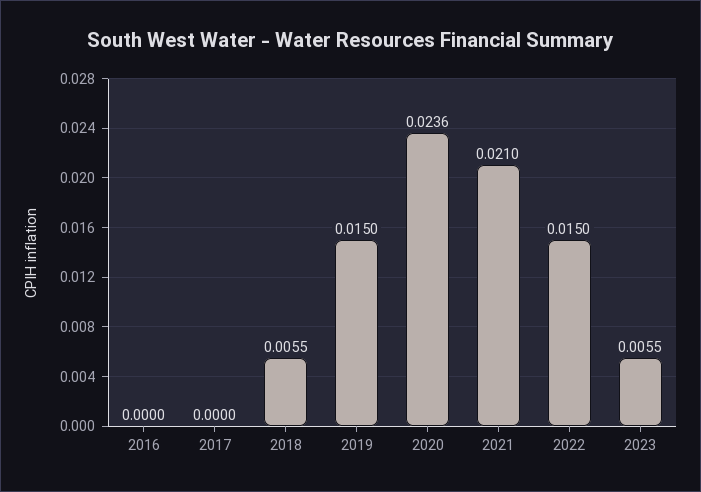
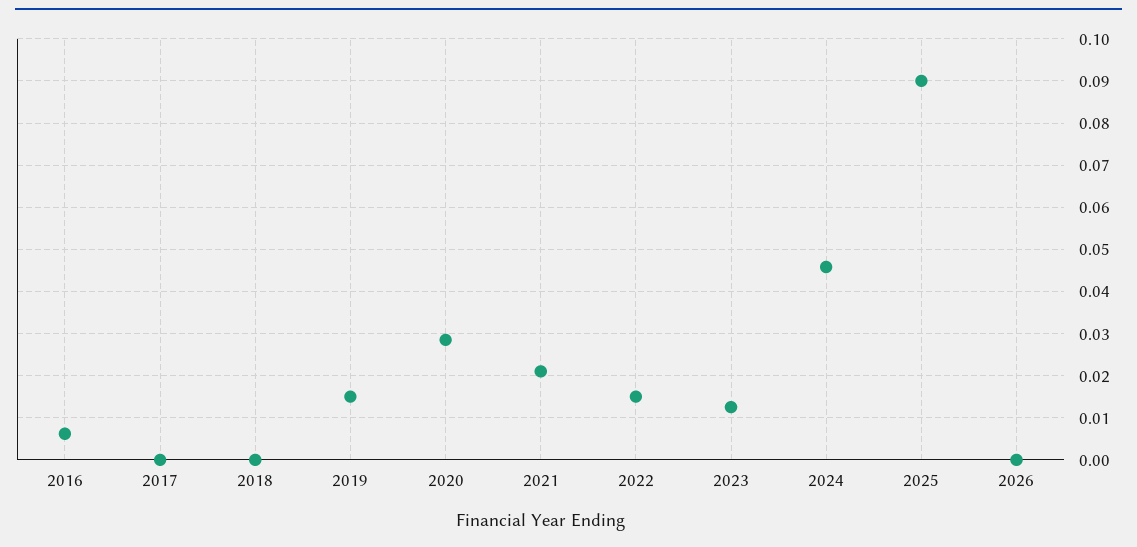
2016: 0 -> 0.006
2018: 0.0055 -> 0
2020: 0.0236 -> 0.028
2023: 0.0055 -> 0.012
2024: none -> 0.046
2025: none -> 0.09
2026: none -> 0

